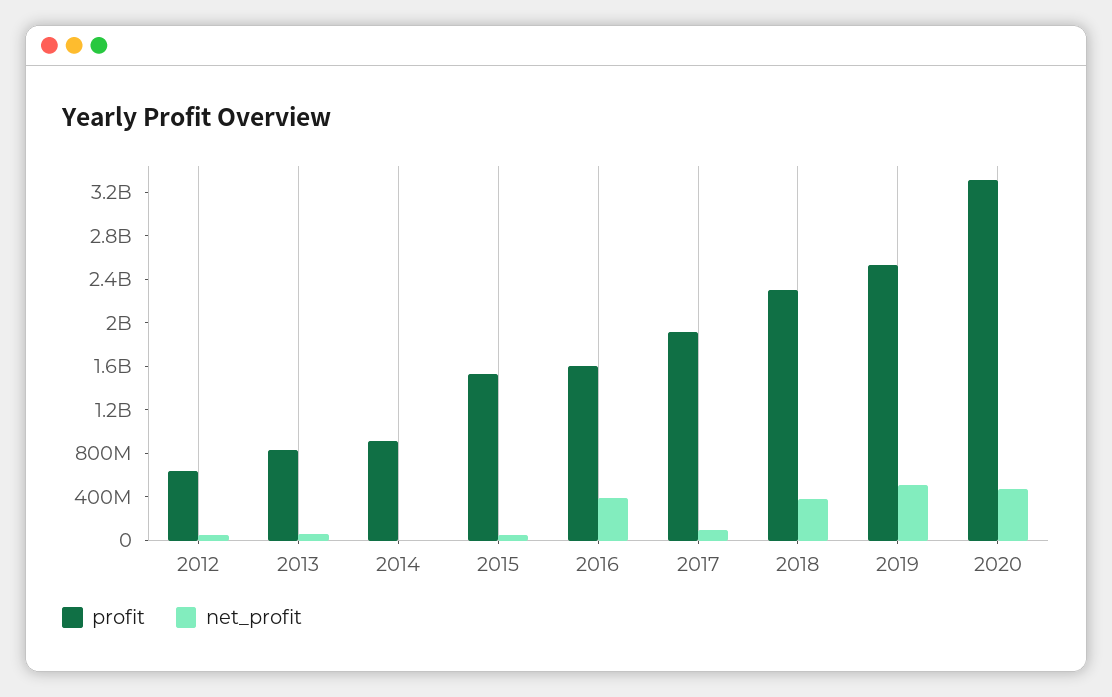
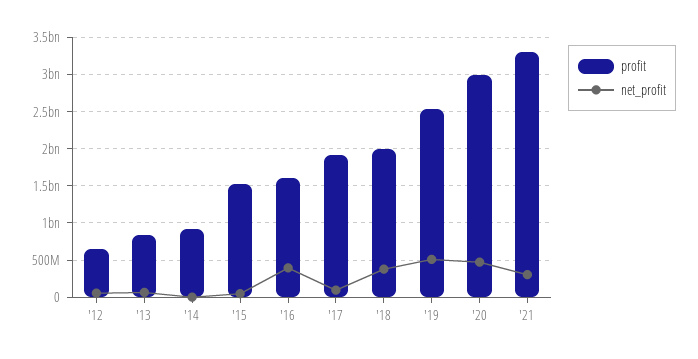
profit, 2018: 2300000000 -> 2000000000
profit, 2020: 3300000000 -> 3000000000
profit, '21: none -> 3300000000
net_profit, '21: none -> 300000000

